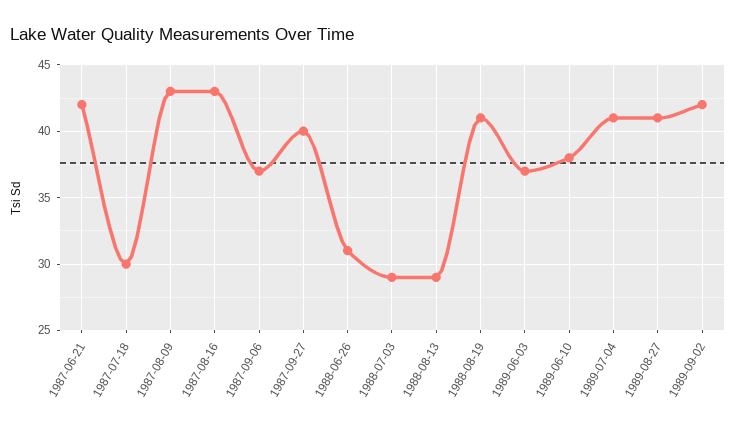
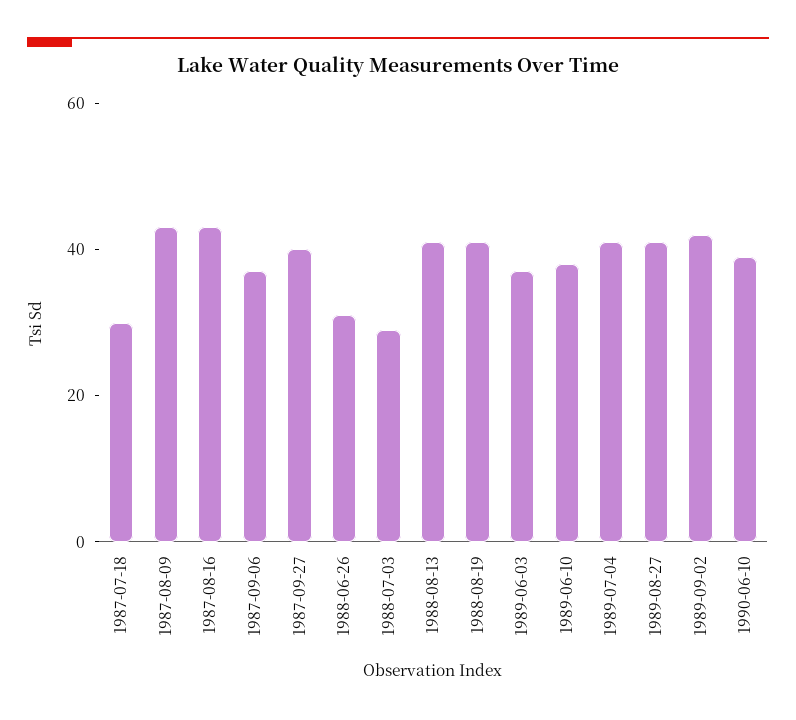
1987-06-21: 42 -> none
1988-08-13: 29 -> 40
1990-06-10: none -> 40

